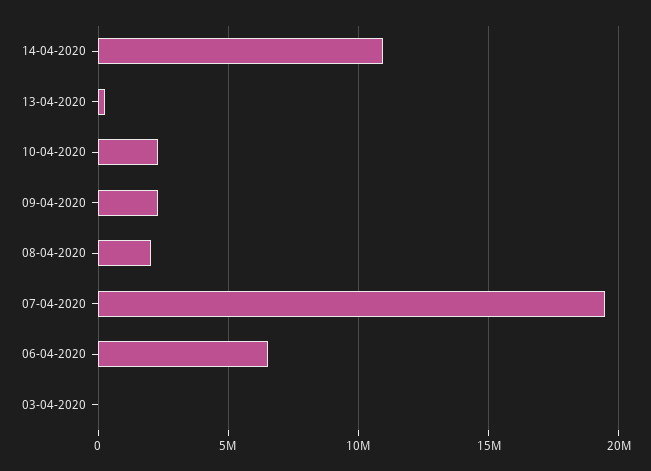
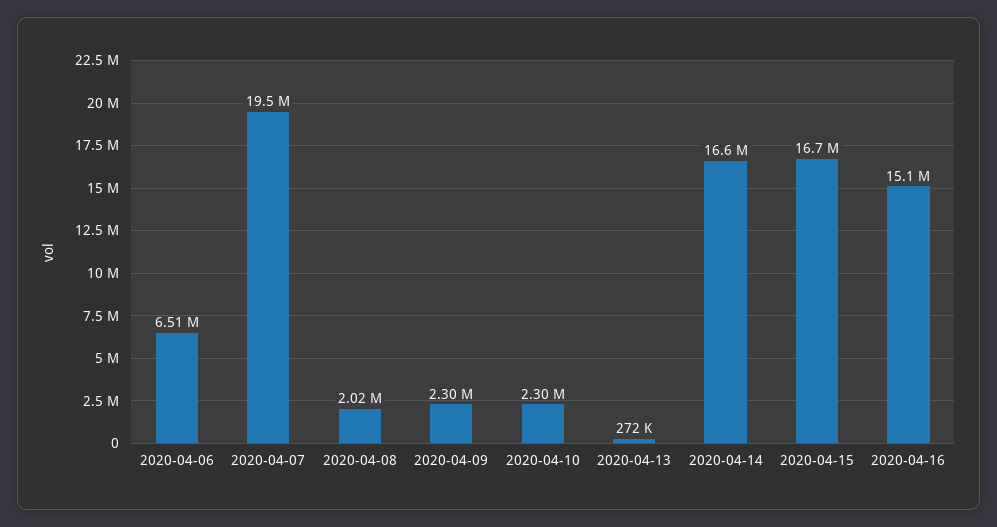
14-04-2020: 11000000 -> 16600000
03-04-2020: 0 -> none
2020-04-15: none -> 16700000
2020-04-16: none -> 15100000

